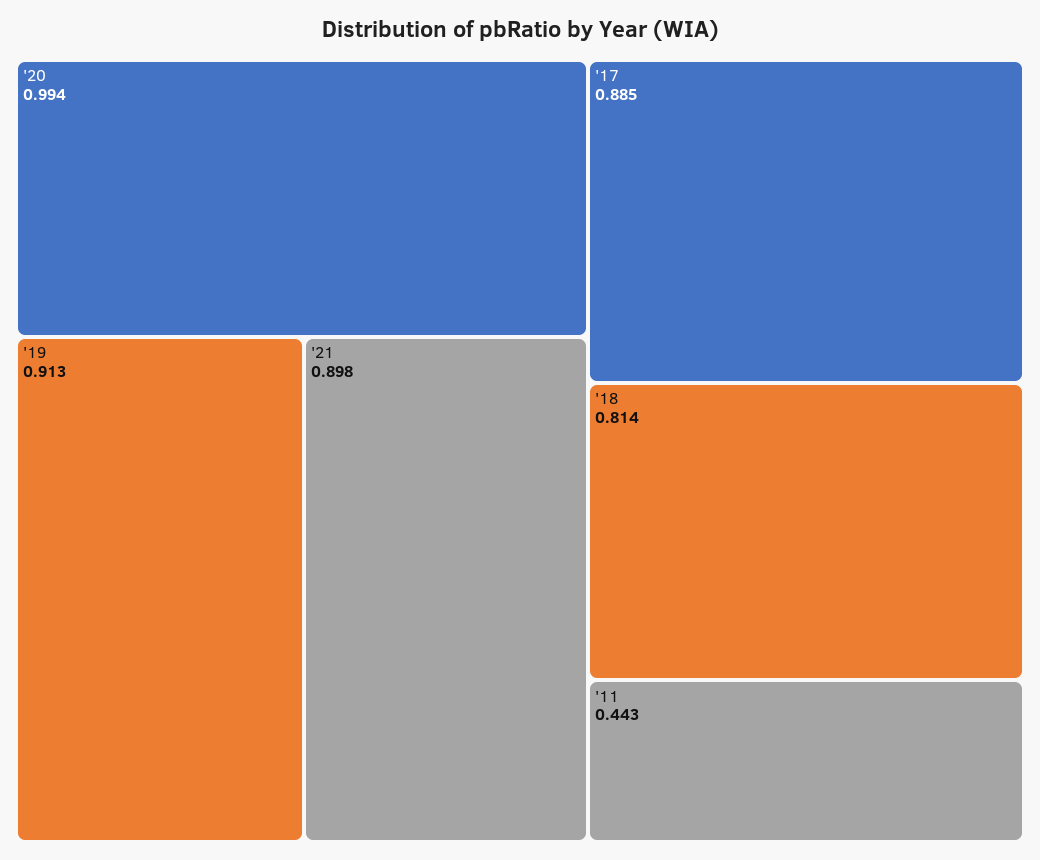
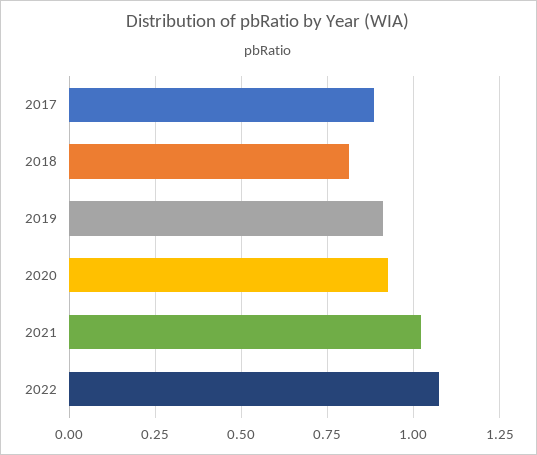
'20: 0.994 -> 0.925
'21: 0.898 -> 1.025
'11: 0.443 -> none
2022: none -> 1.075

